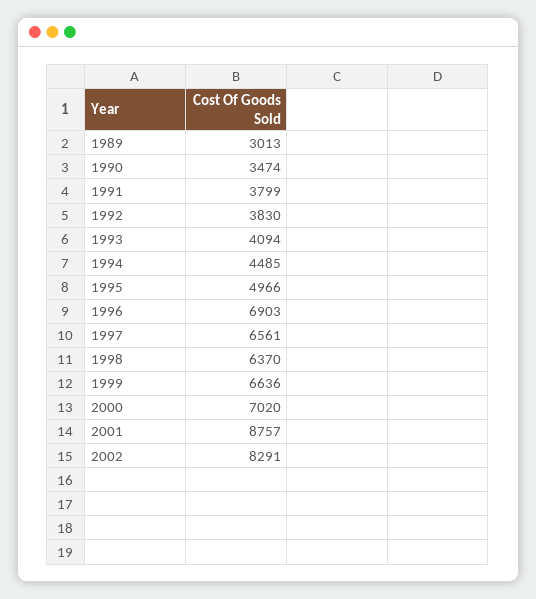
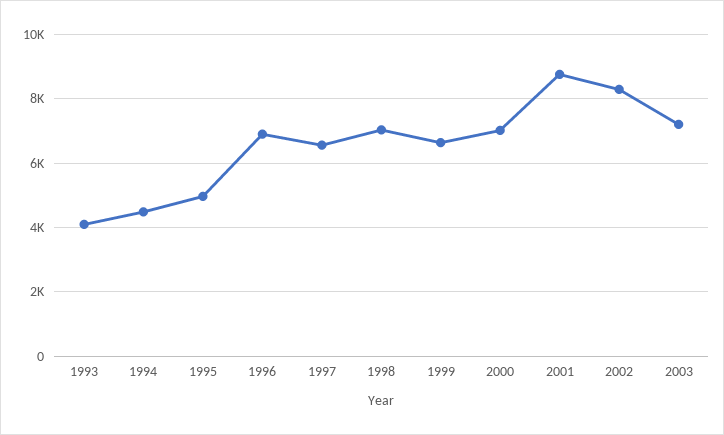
1989: 3013 -> none
1990: 3474 -> none
1991: 3799 -> none
1992: 3830 -> none
1998: 6370 -> 7000
2003: none -> 7200

